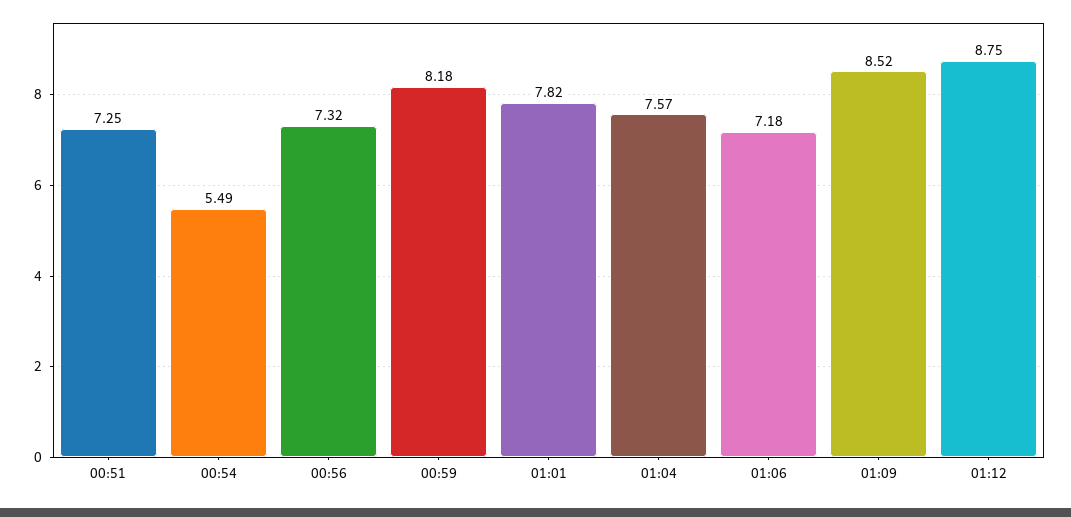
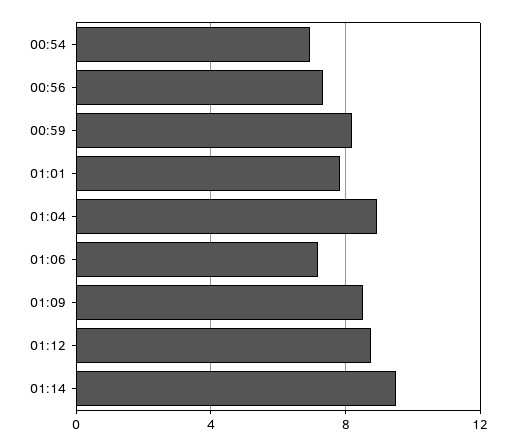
00:51: 7.25 -> none
00:54: 5.49 -> 7
01:04: 7.57 -> 9
01:14: none -> 9.5

